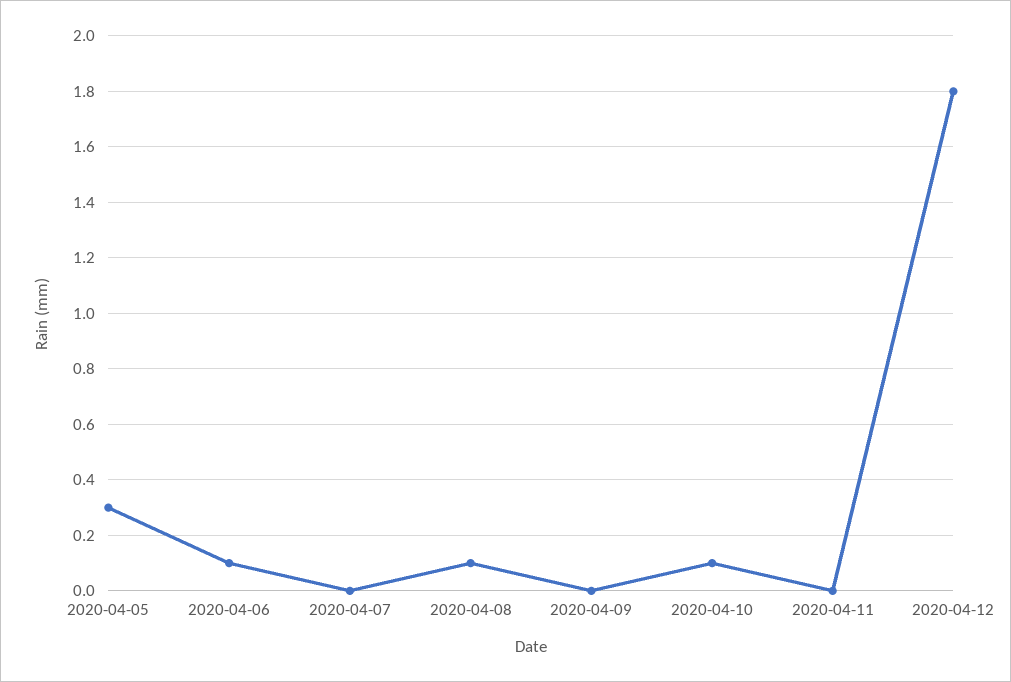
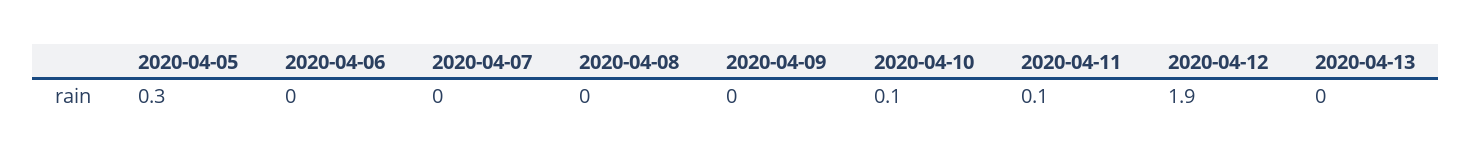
2020-04-06: 0.1 -> 0
2020-04-08: 0.1 -> 0
2020-04-11: 0 -> 0.1
2020-04-12: 1.8 -> 1.9
2020-04-13: none -> 0

